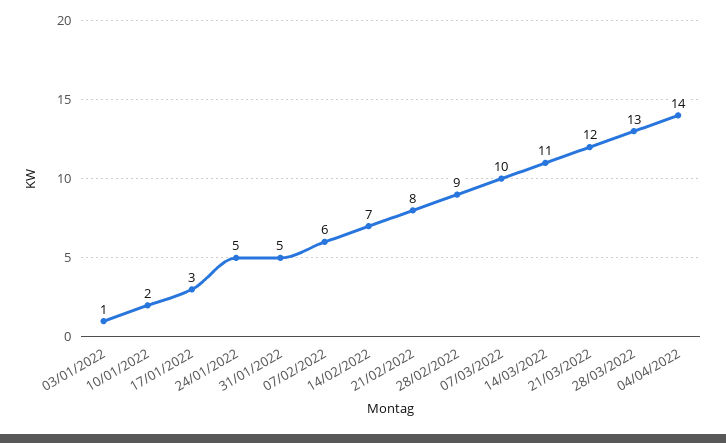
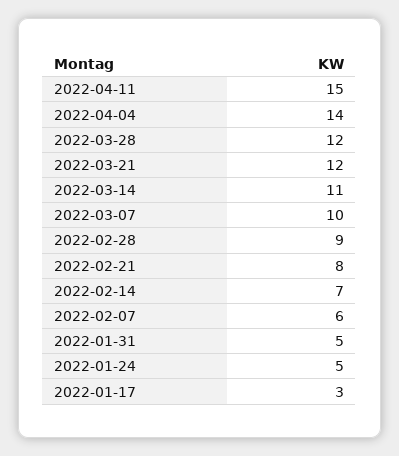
03/01/2022: 1 -> none
10/01/2022: 2 -> none
28/03/2022: 13 -> 12
2022-04-11: none -> 15

